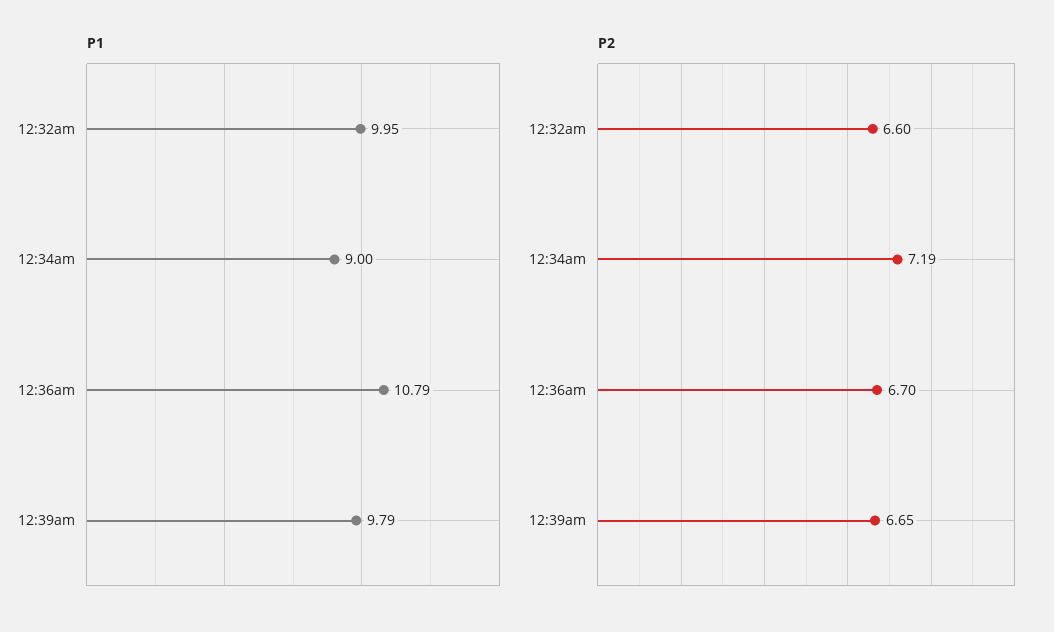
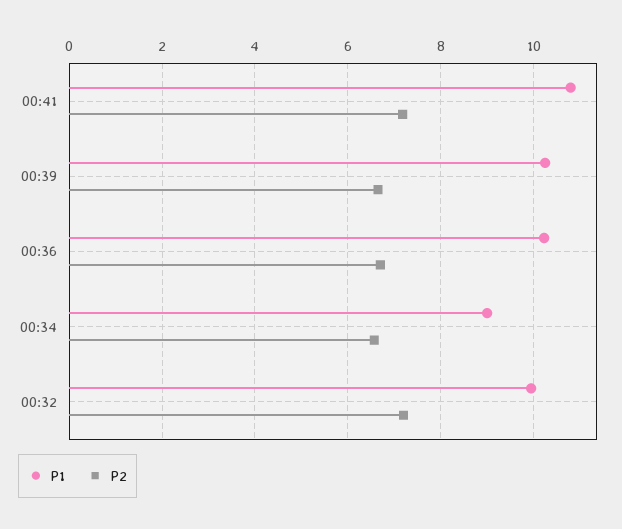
P1, 12:36am: 10.79 -> 10.2
P1, 12:39am: 9.79 -> 10.2
P2, 12:32am: 6.6 -> 7.2
P2, 12:34am: 7.19 -> 6.6
P1, 00:41: none -> 10.8
P2, 00:41: none -> 7.2

